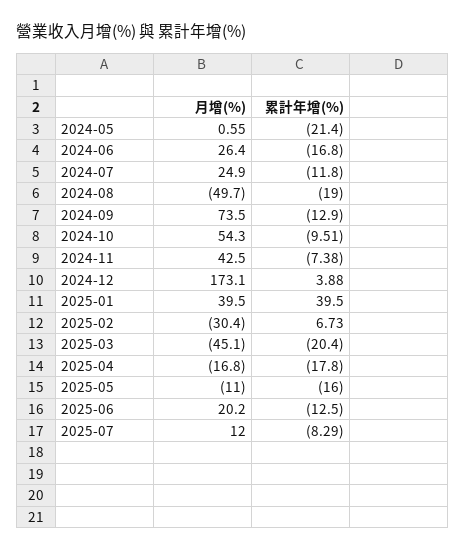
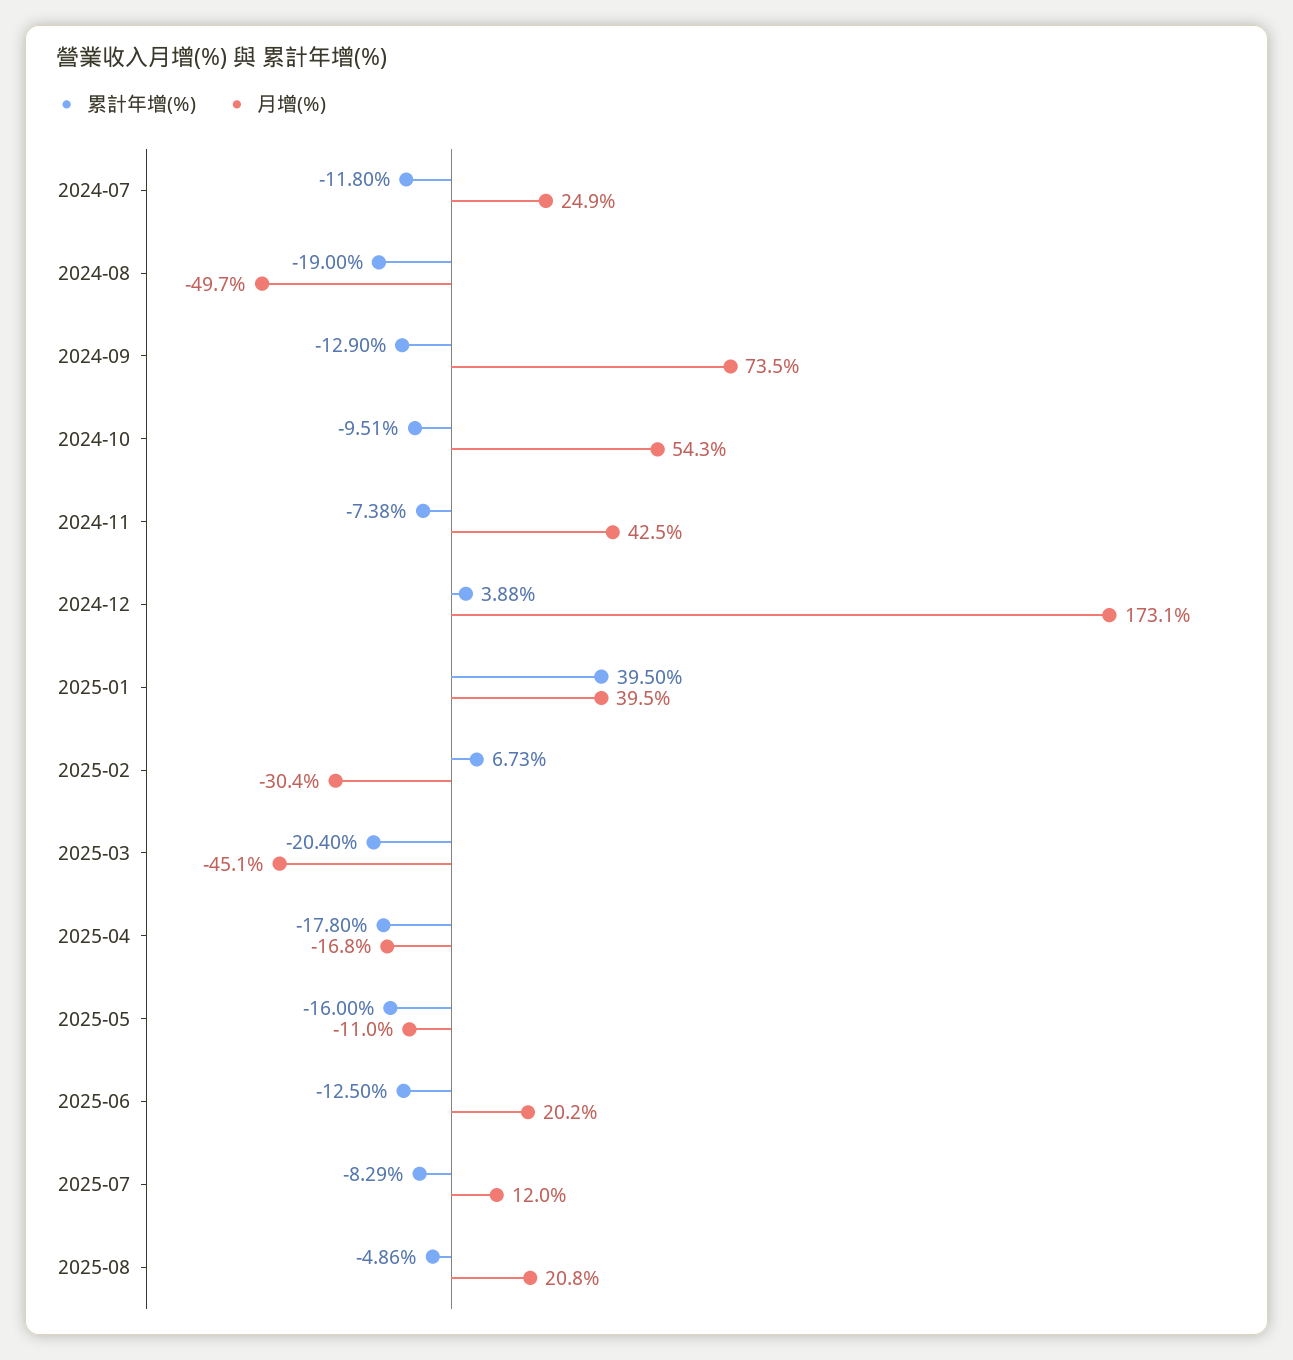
月增(%), 2024-05: 0.55 -> none
累計年增(%), 2024-05: -21.4 -> none
月增(%), 2024-06: 26.4 -> none
累計年增(%), 2024-06: -16.8 -> none
累計年增(%), 2025-08: none -> -4.86
月增(%), 2025-08: none -> 20.8

